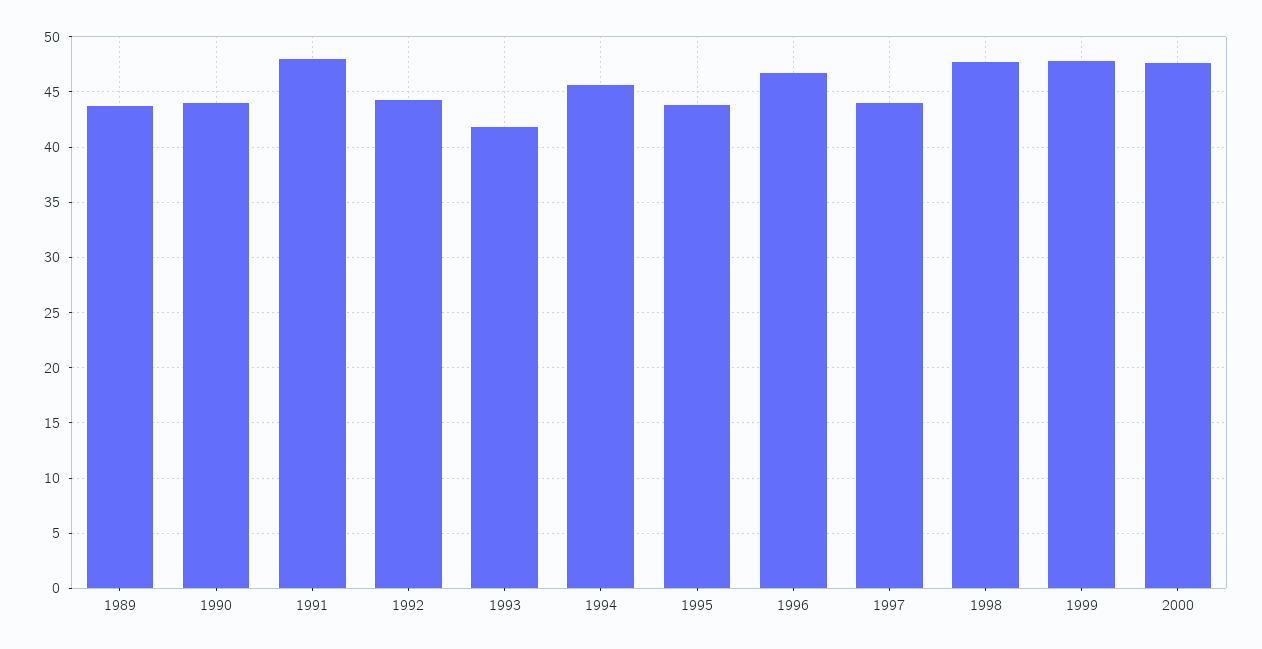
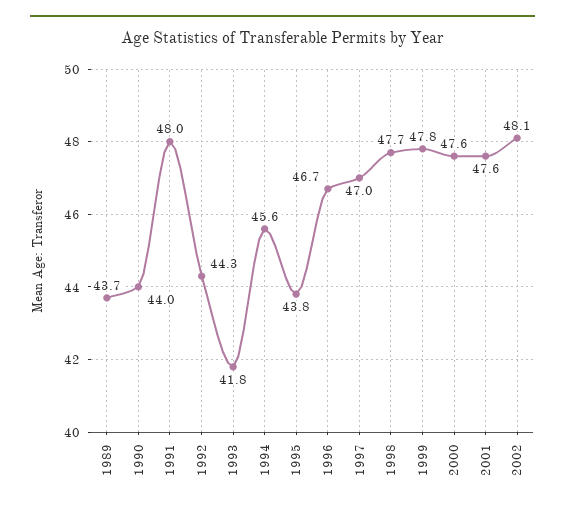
1997: 44 -> 47
2001: none -> 47.6
2002: none -> 48.1

